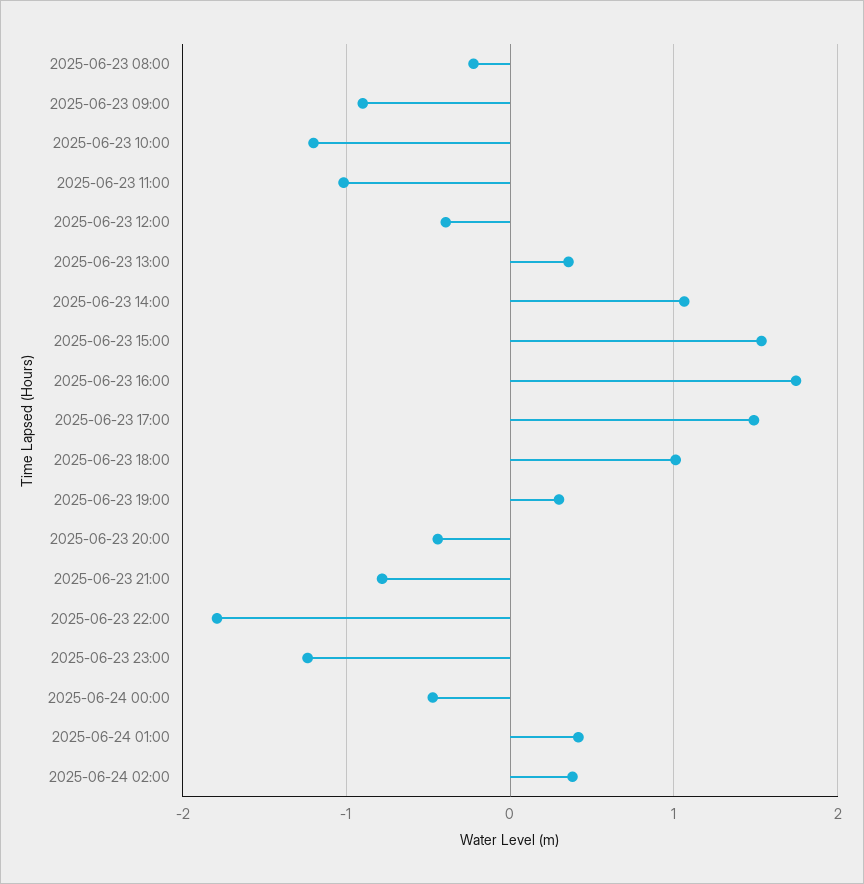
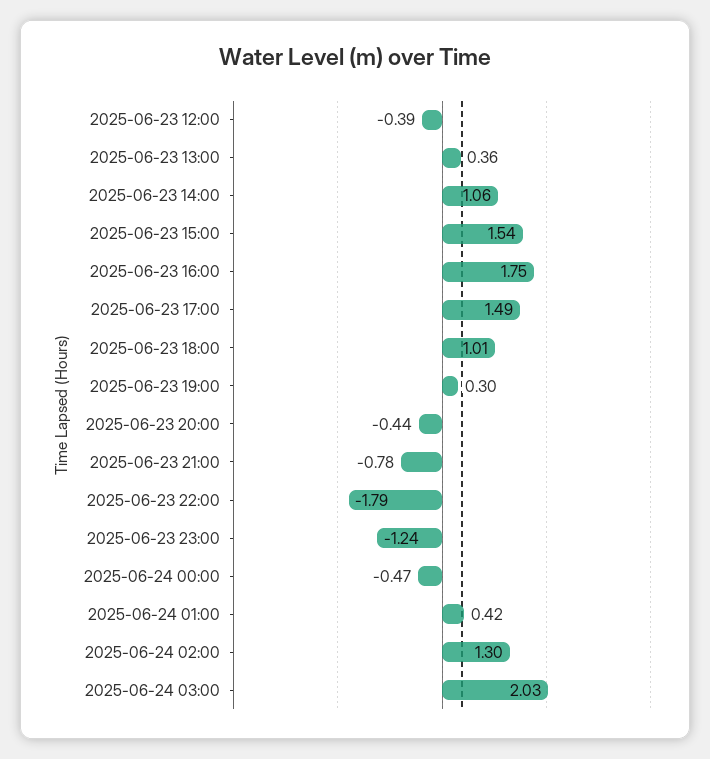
2025-06-23 08:00: -0.2 -> none
2025-06-23 09:00: -0.9 -> none
2025-06-23 10:00: -1.2 -> none
2025-06-23 11:00: -1 -> none
2025-06-24 02:00: 0.4 -> 1.3
2025-06-24 03:00: none -> 2.03

